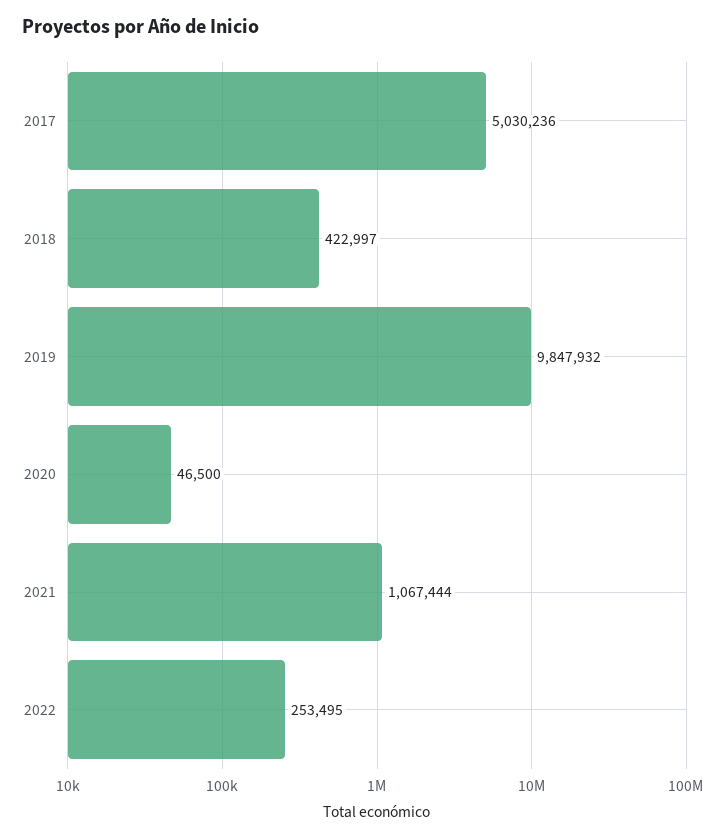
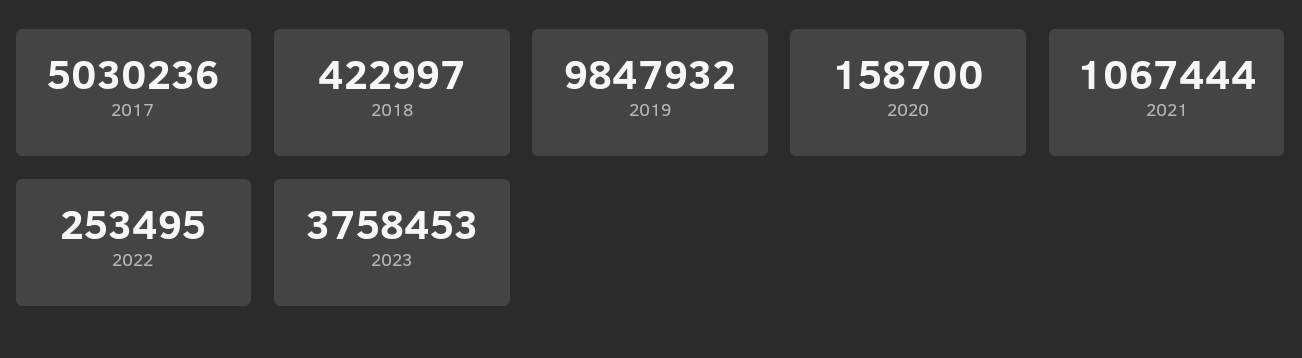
2020: 46500 -> 158700
2023: none -> 3758453

